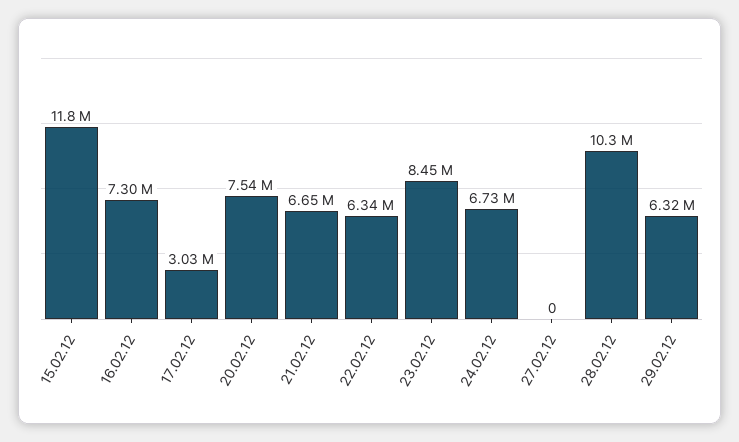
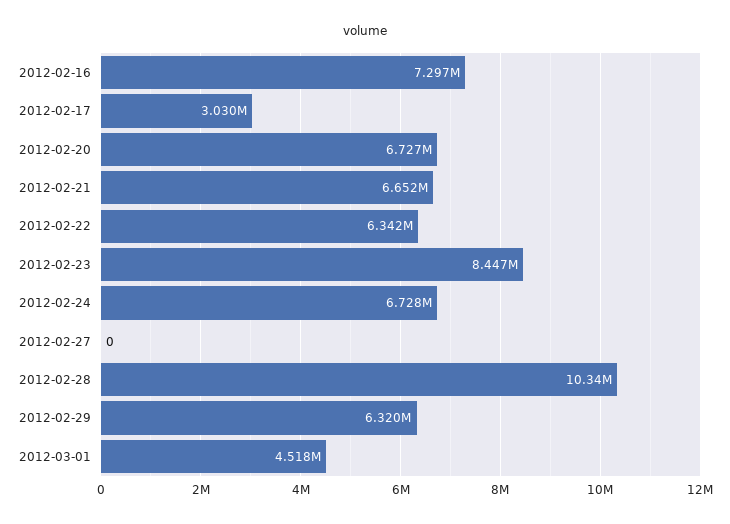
15.02.12: 11800000 -> none
20.02.12: 7540000 -> 6727000
2012-03-01: none -> 4518000

